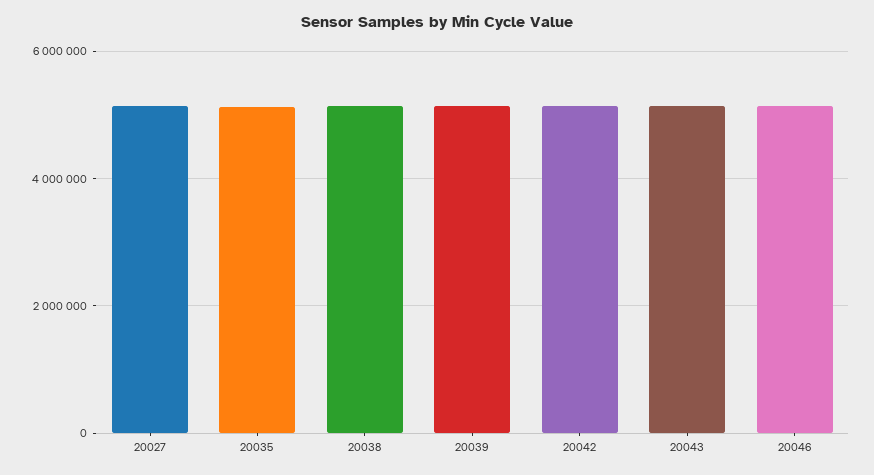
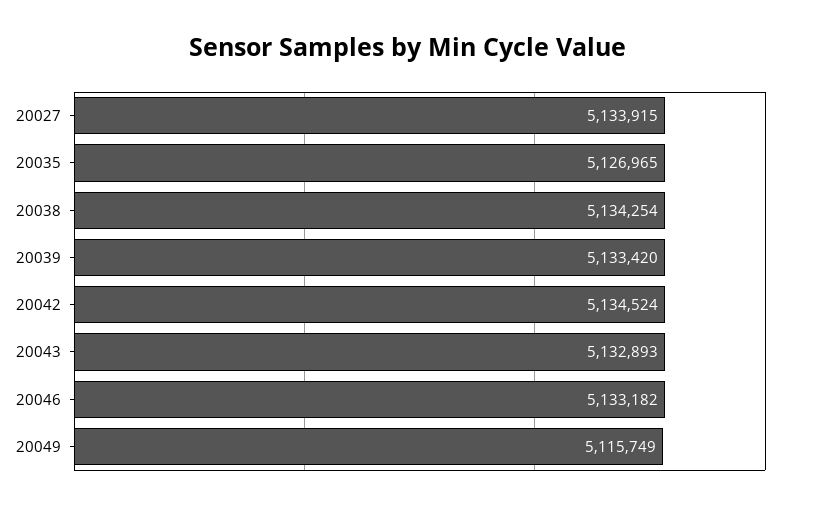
20049: none -> 5115749

